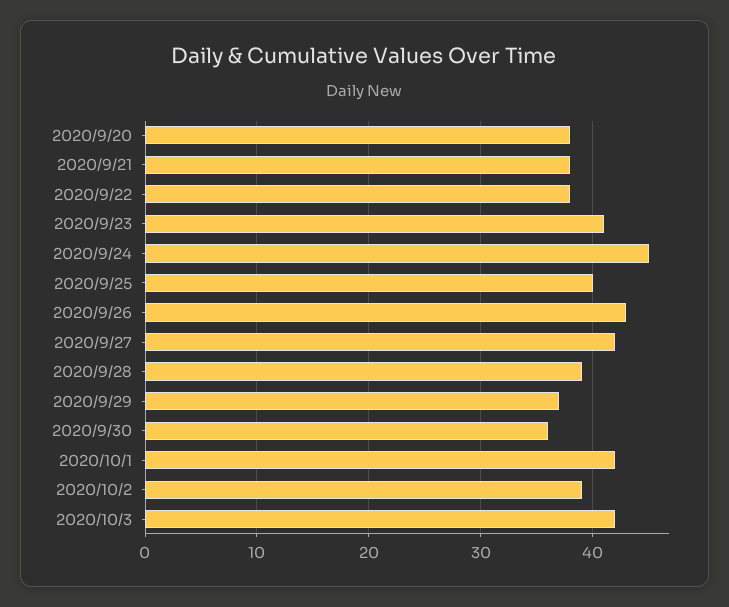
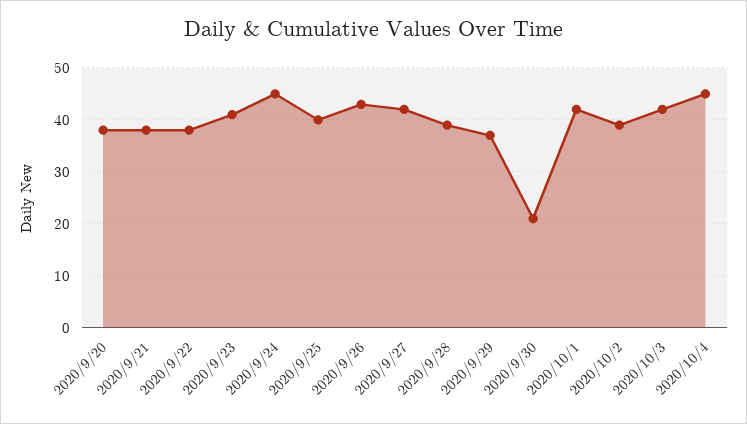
2020/9/30: 36 -> 20
2020/10/4: none -> 45

